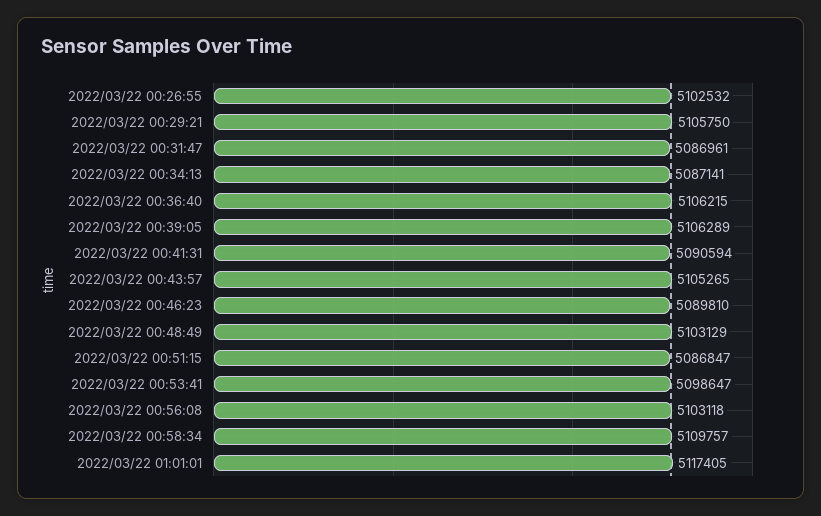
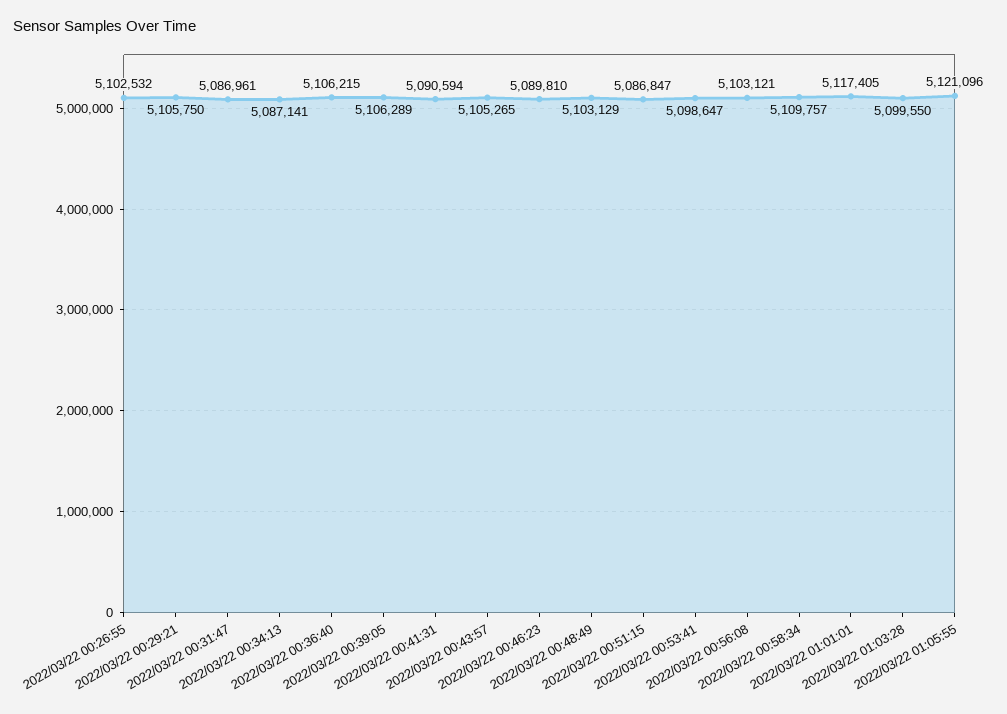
2022/03/22 00:56:08: 5103118 -> 5103121
2022/03/22 01:03:28: none -> 5099550
2022/03/22 01:05:55: none -> 5121096

